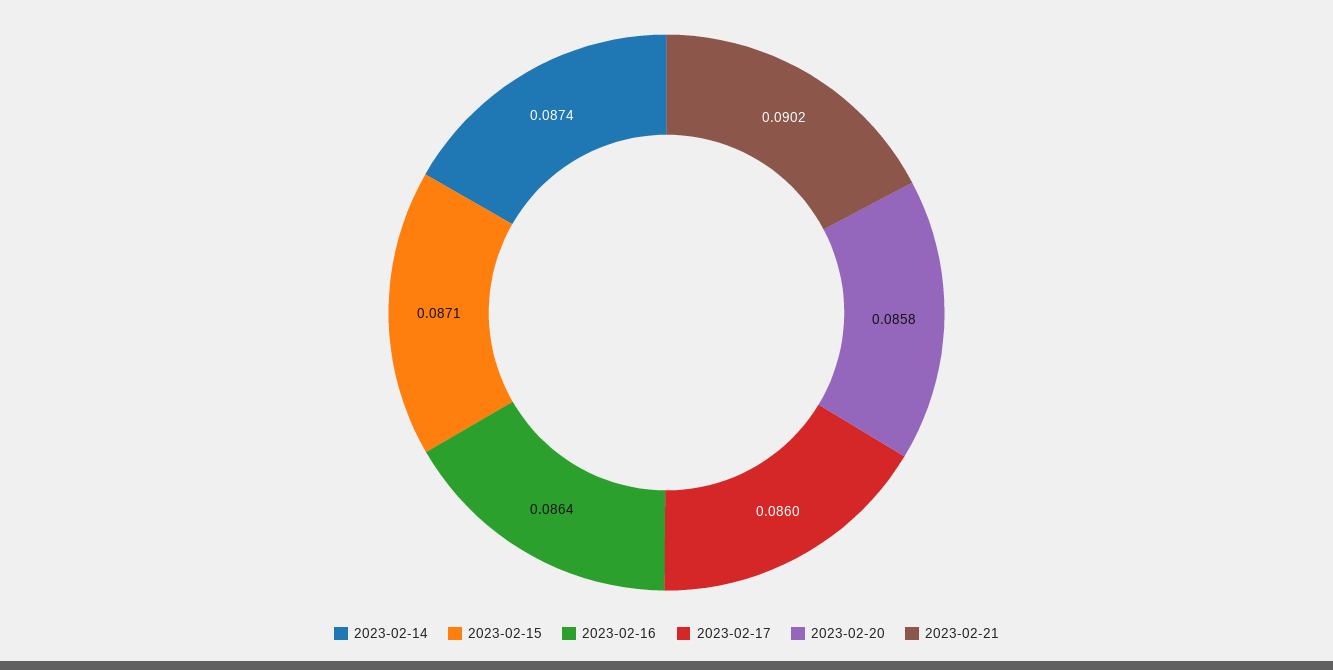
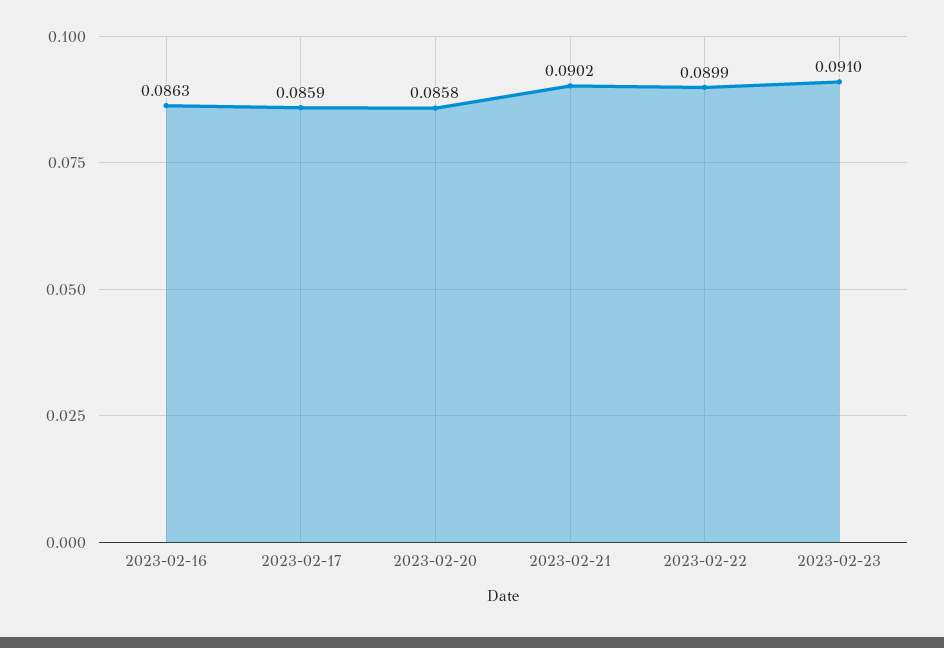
2023-02-14: 0.0874 -> none
2023-02-15: 0.0871 -> none
2023-02-16: 0.0864 -> 0.0863
2023-02-17: 0.086 -> 0.0859
2023-02-22: none -> 0.0899
2023-02-23: none -> 0.091

